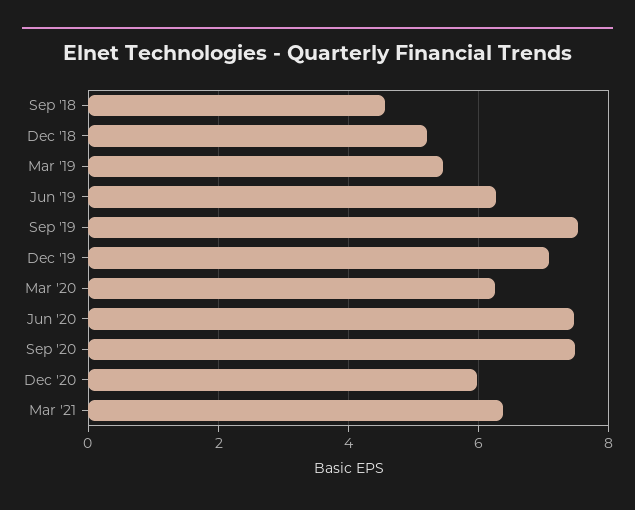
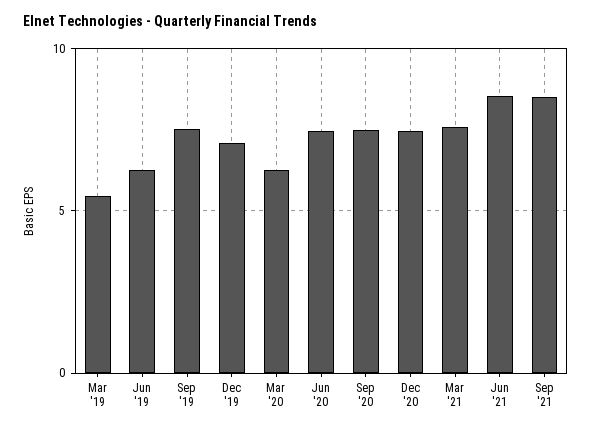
Sep '18: 4.6 -> none
Dec '18: 5.2 -> none
Dec '20: 6 -> 7.5
Mar '21: 6.4 -> 7.5
Jun '21: none -> 8.5
Sep '21: none -> 8.5

